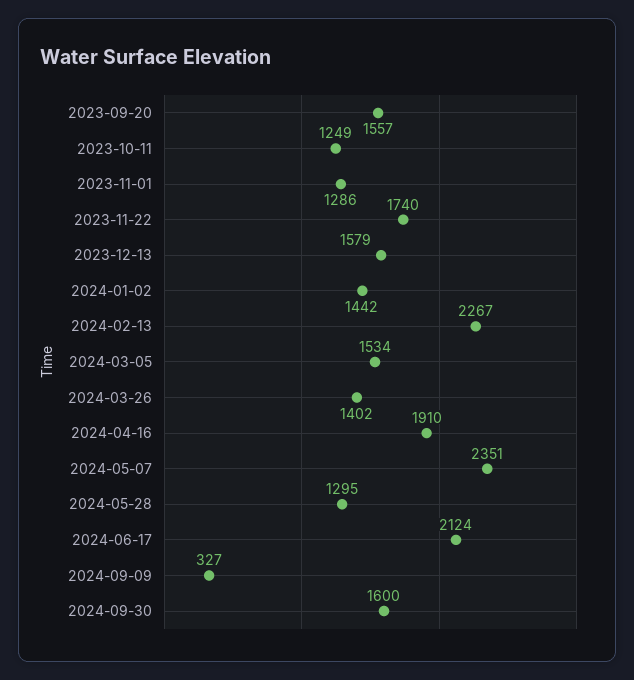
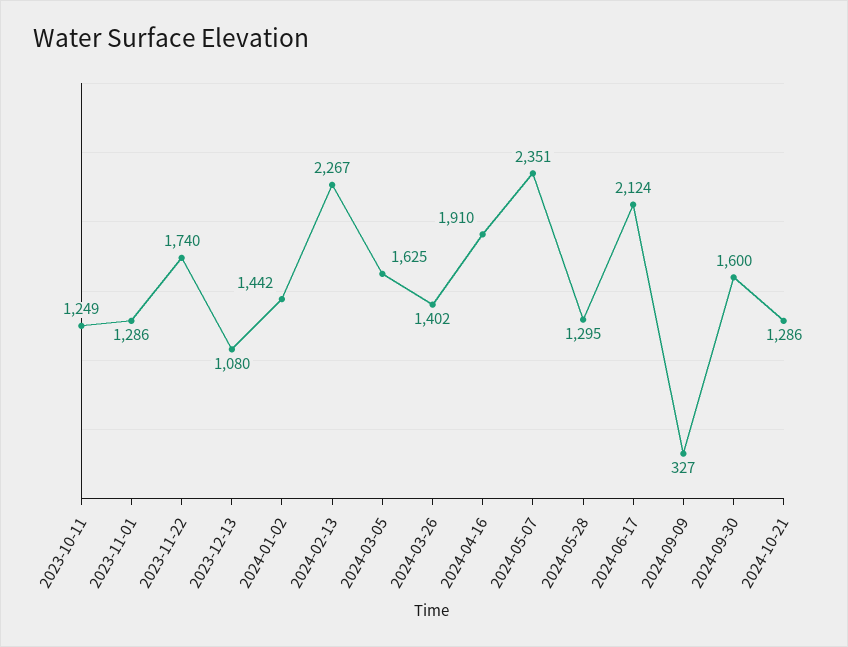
2023-09-20: 1557 -> none
2023-12-13: 1579 -> 1080
2024-03-05: 1534 -> 1625
2024-10-21: none -> 1286

